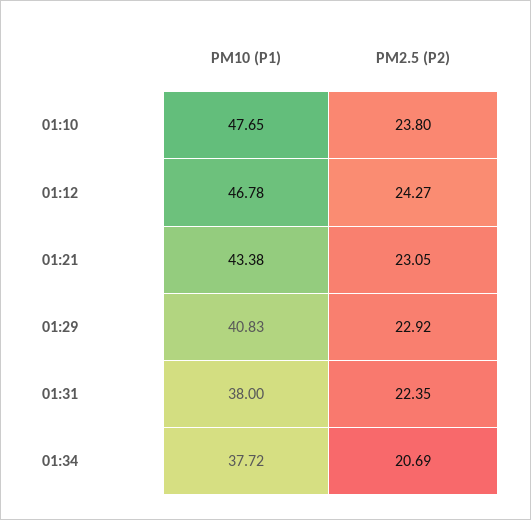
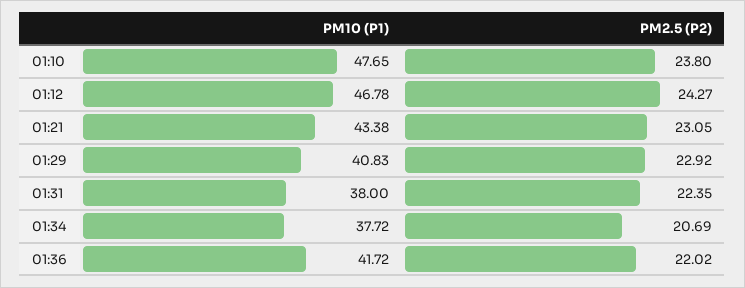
PM10 (P1), 01:36: none -> 41.72
PM2.5 (P2), 01:36: none -> 22.02

